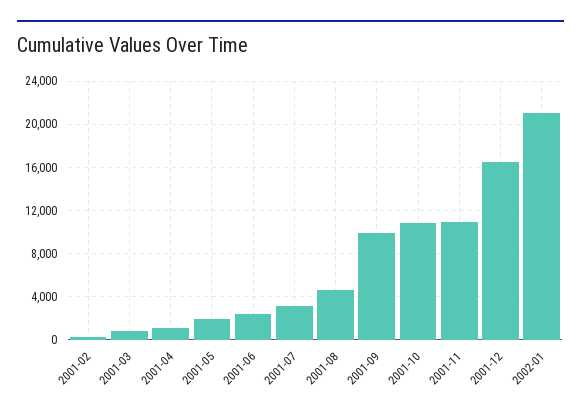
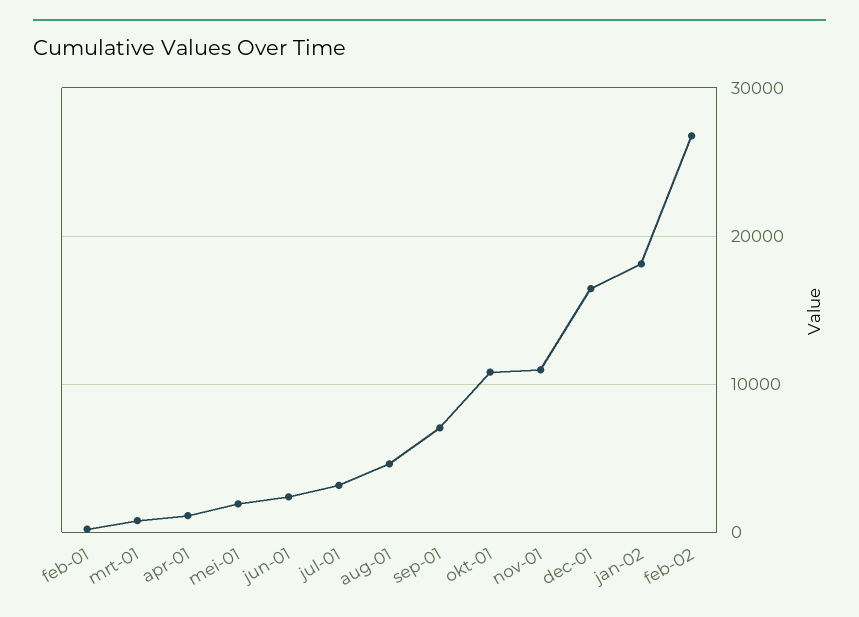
2001-09: 10000 -> 7000
2002-01: 21000 -> 18000
feb-02: none -> 27000

